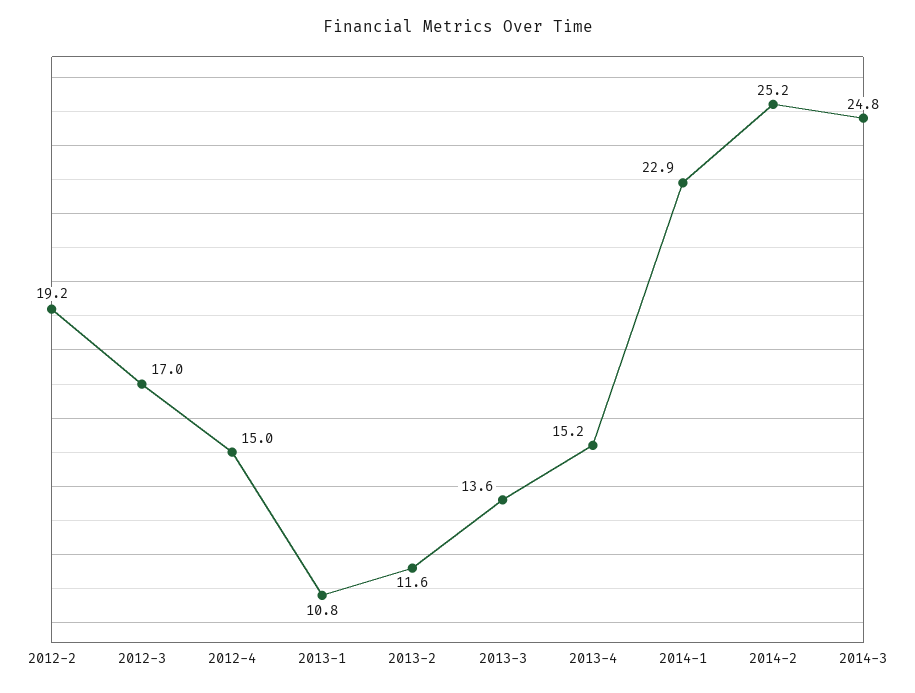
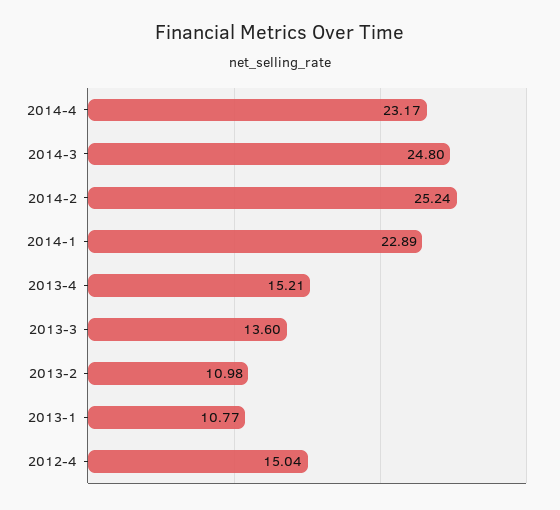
2012-2: 19.2 -> none
2012-3: 17 -> none
2013-2: 11.6 -> 10.98
2014-4: none -> 23.17

